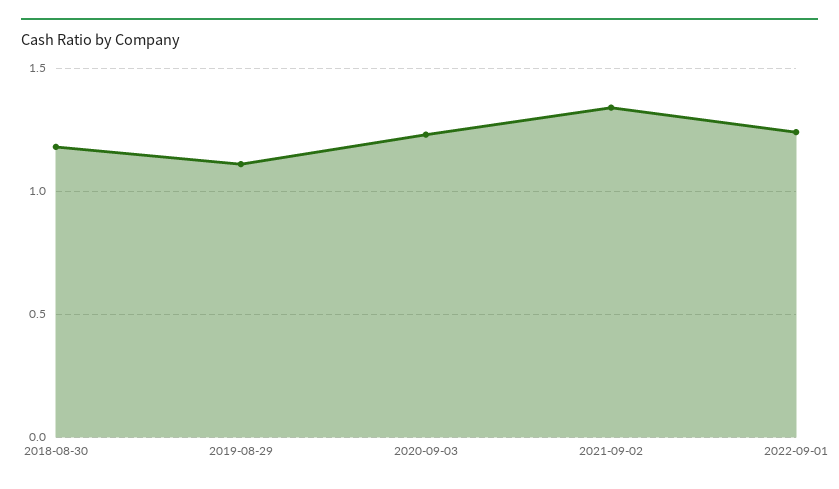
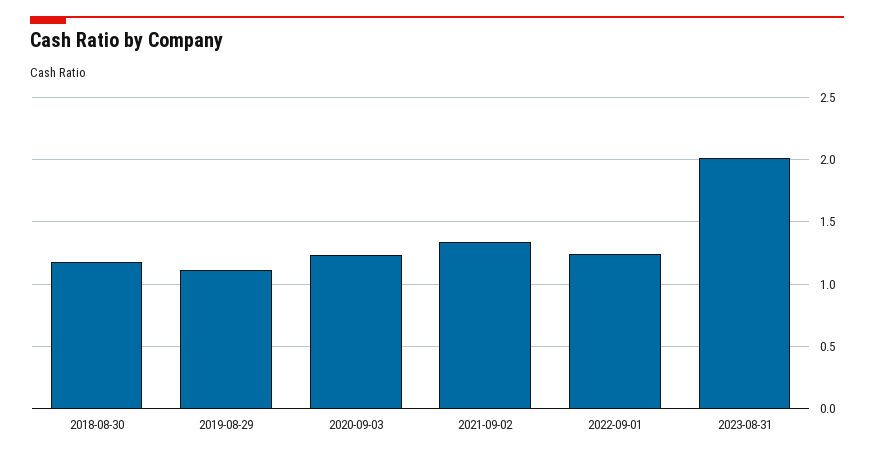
2023-08-31: none -> 2

